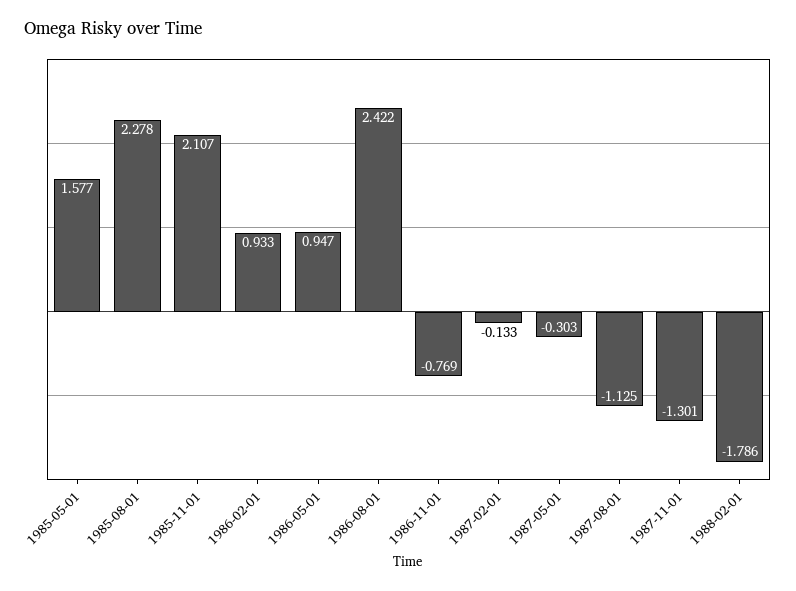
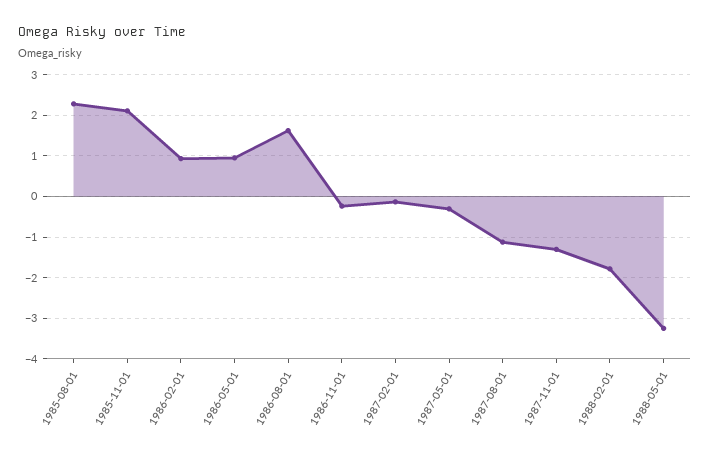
1985-05-01: 1.577 -> none
1986-08-01: 2.422 -> 1.6
1986-11-01: -0.769 -> -0.2
1988-05-01: none -> -3.2

